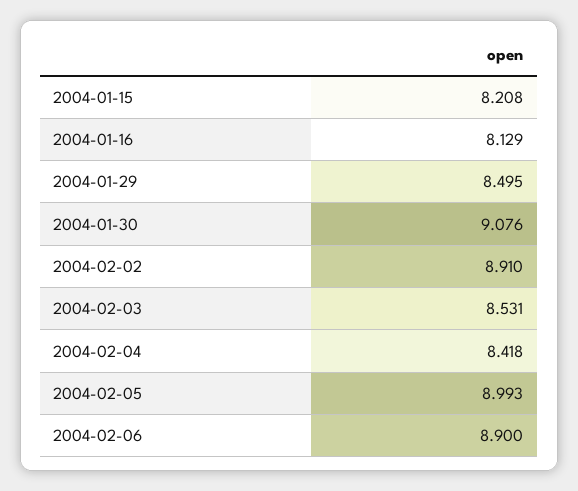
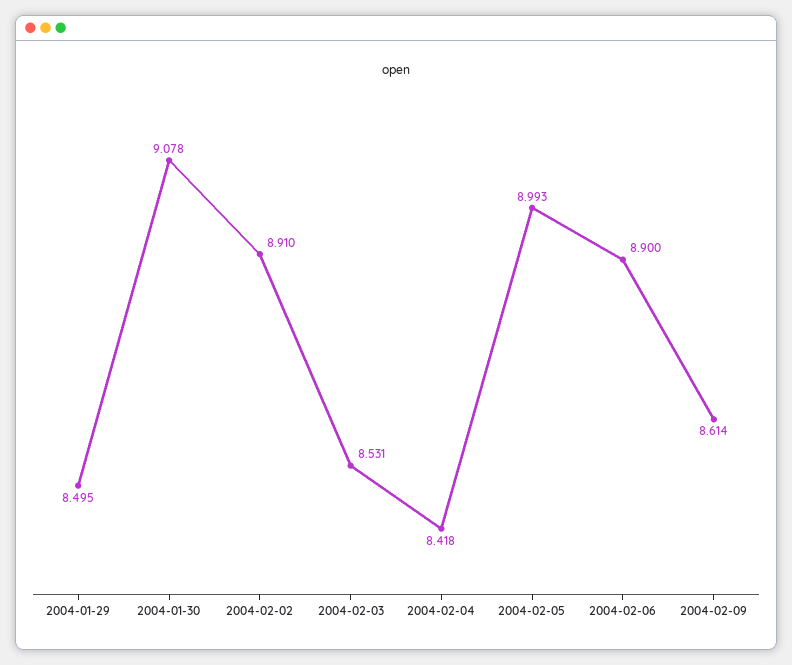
2004-01-15: 8.208 -> none
2004-01-16: 8.129 -> none
2004-01-30: 9.076 -> 9.078
2004-02-09: none -> 8.614

